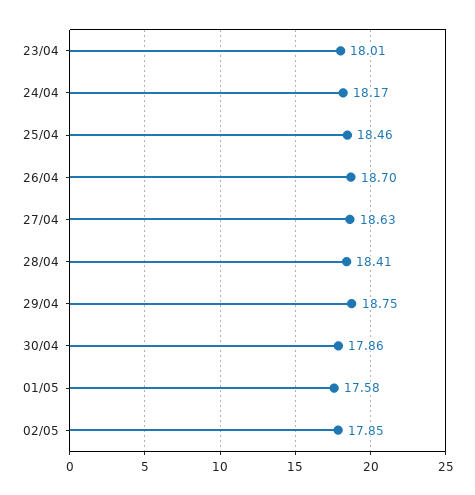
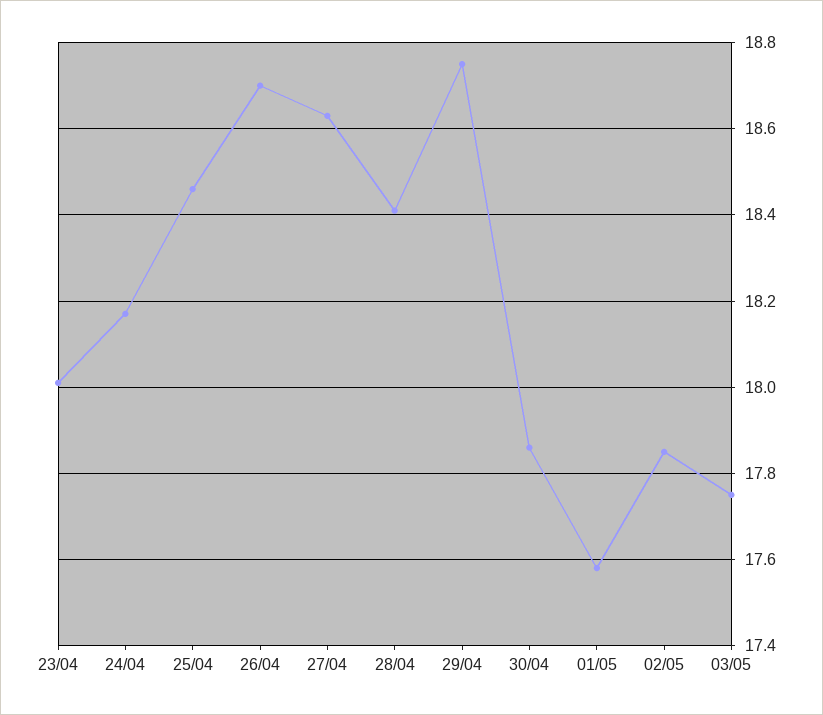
03/05: none -> 17.75

